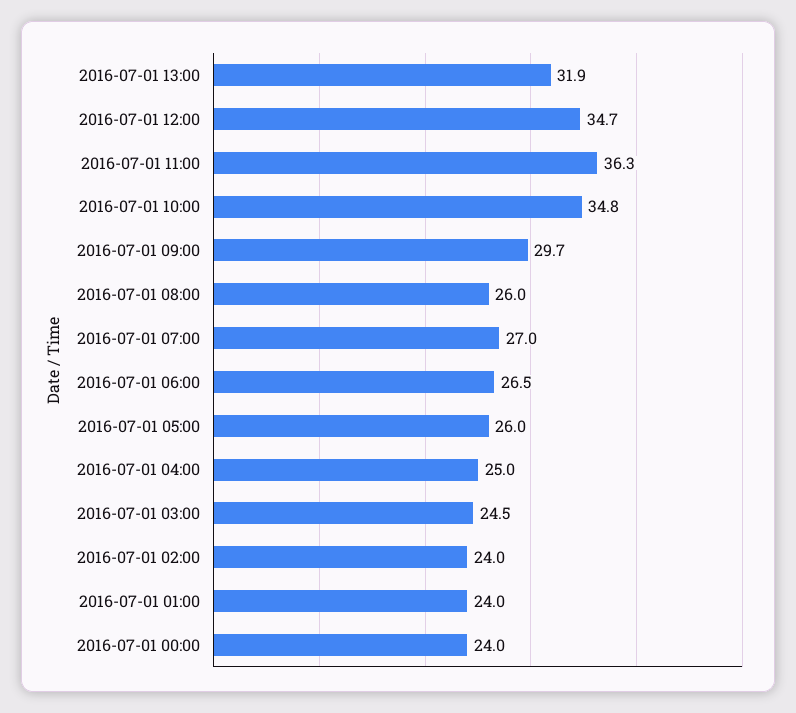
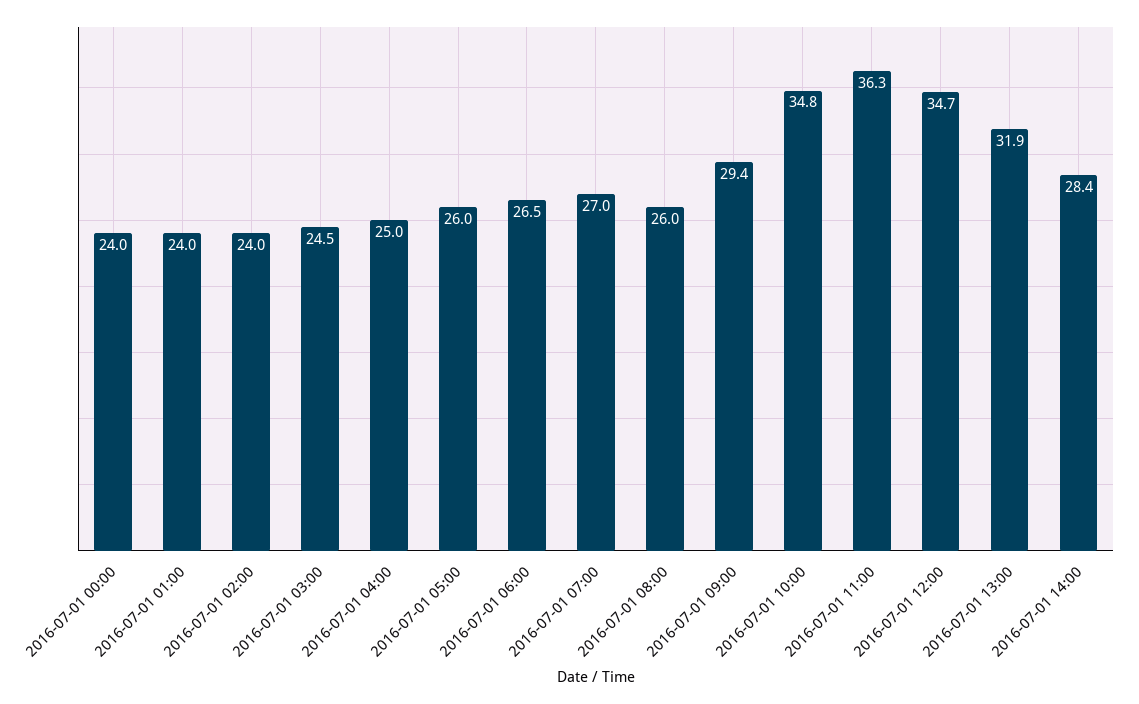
2016-07-01 09:00: 29.7 -> 29.4
2016-07-01 14:00: none -> 28.4

